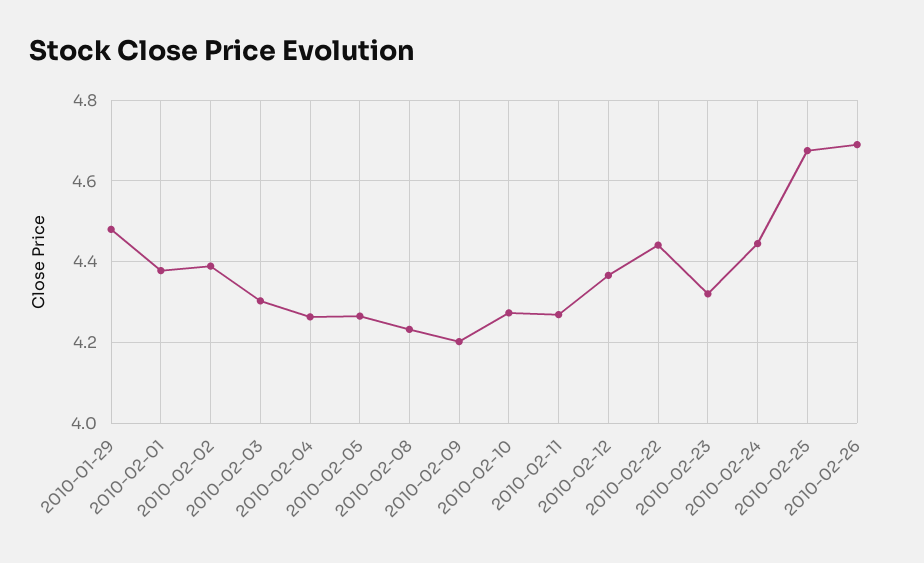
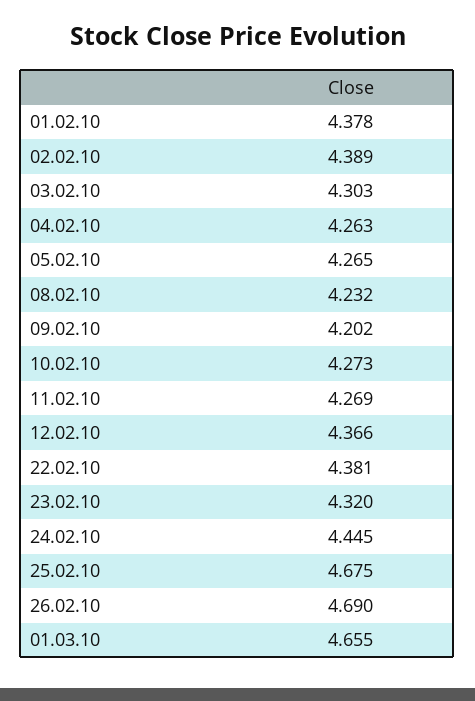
2010-01-29: 4.48 -> none
2010-02-22: 4.44 -> 4.381
01.03.10: none -> 4.655

